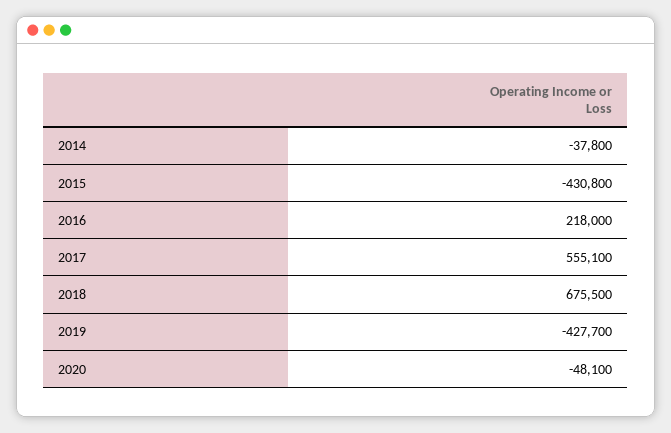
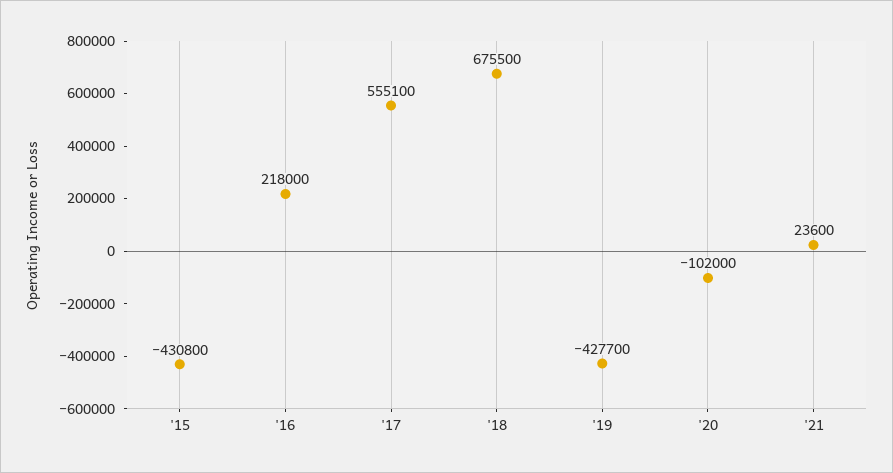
2014: -37800 -> none
2020: -48100 -> -102000
'21: none -> 23600

